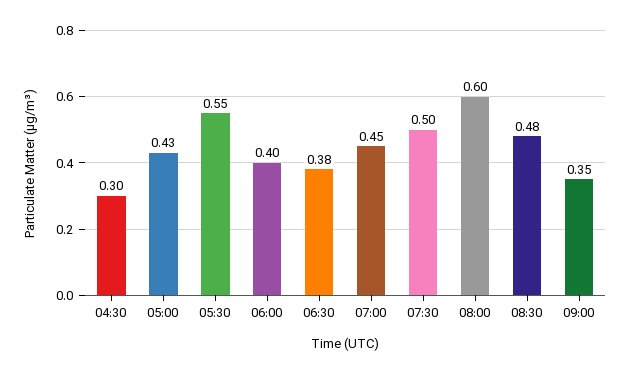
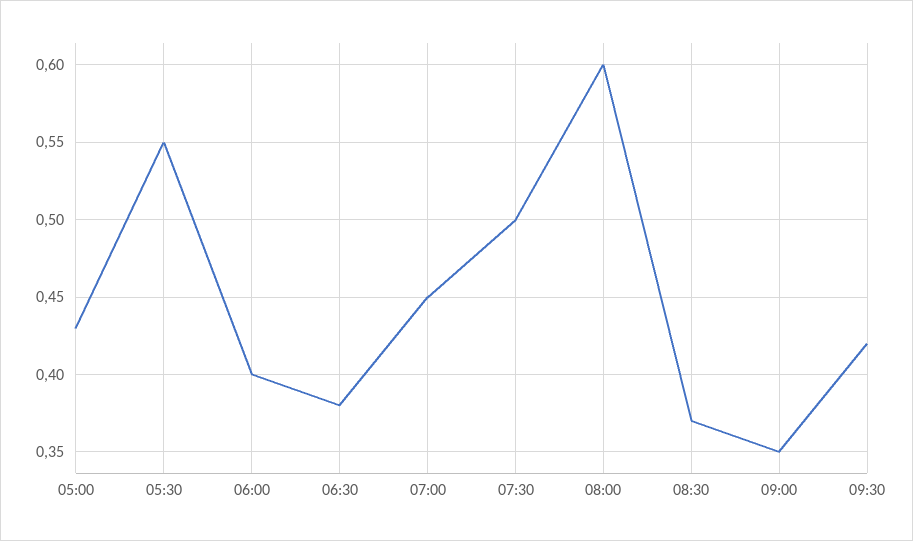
04:30: 0.3 -> none
08:30: 0.48 -> 0.37
09:30: none -> 0.42

